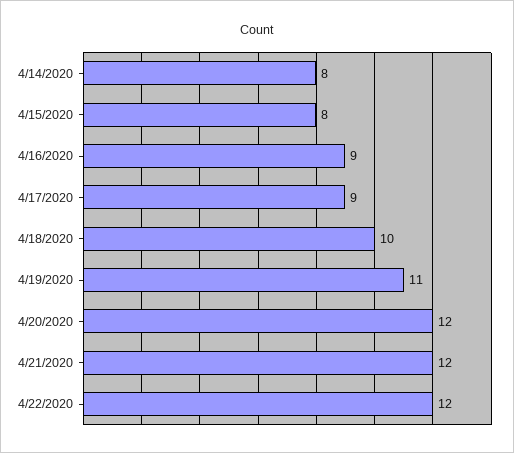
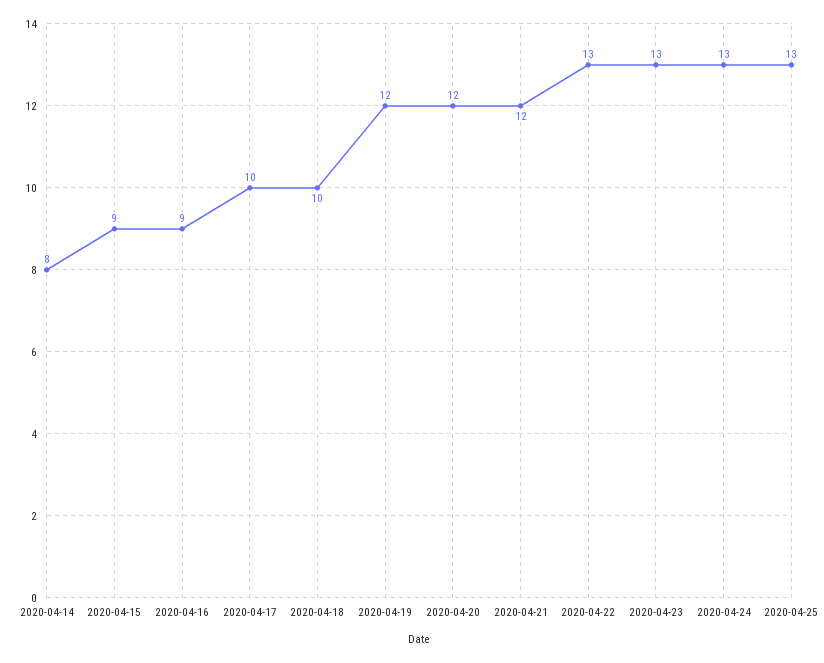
4/15/2020: 8 -> 9
4/17/2020: 9 -> 10
4/19/2020: 11 -> 12
4/22/2020: 12 -> 13
2020-04-23: none -> 13
2020-04-24: none -> 13
2020-04-25: none -> 13

